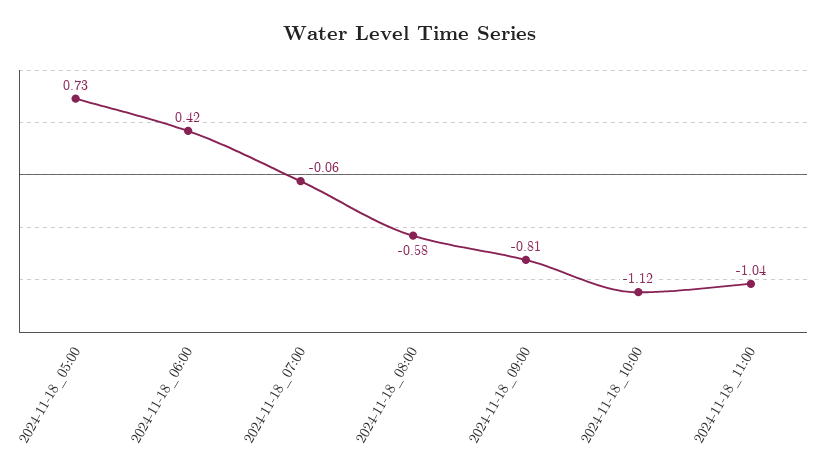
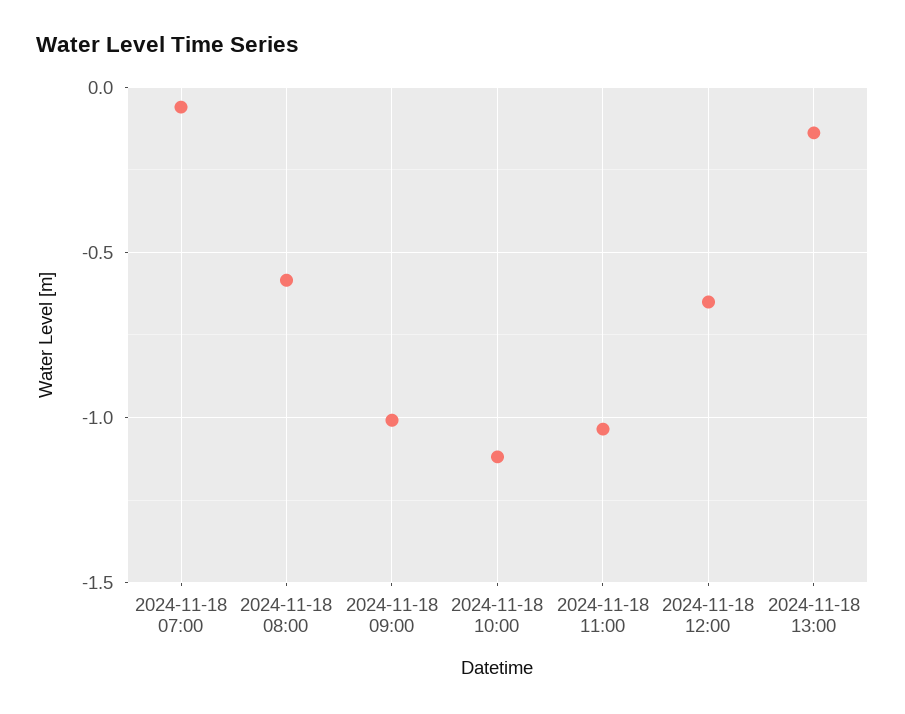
2024-11-18_05:00: 0.73 -> none
2024-11-18_06:00: 0.42 -> none
2024-11-18_09:00: -0.81 -> -1
2024-11-18 12:00: none -> -0.65
2024-11-18 13:00: none -> -0.15

